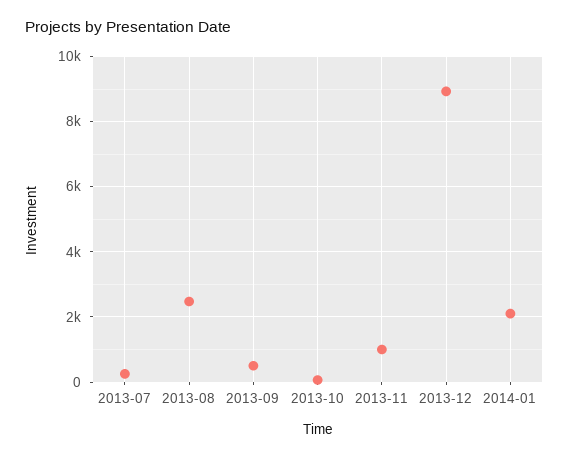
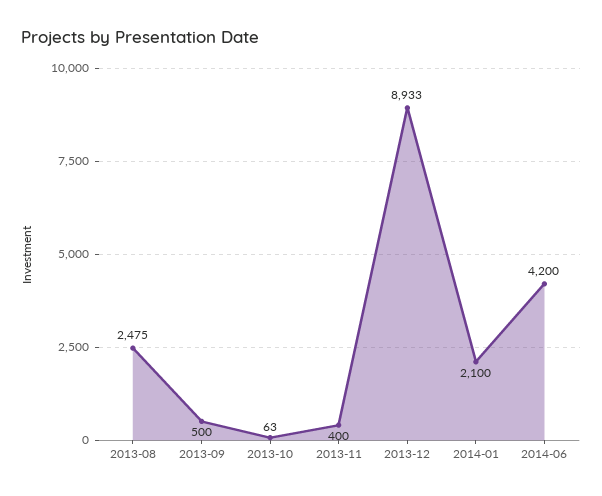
2013-07: 200 -> none
2013-11: 1000 -> 400
2014-06: none -> 4200

